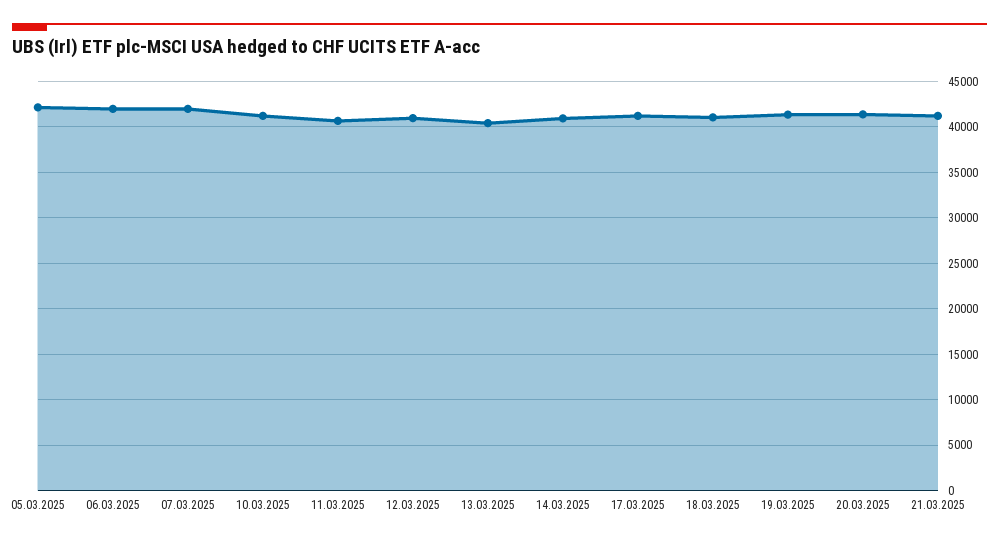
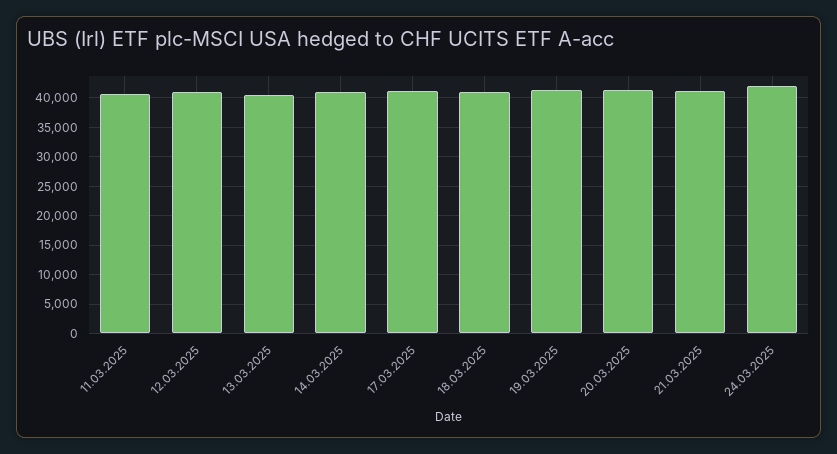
05.03.2025: 42000 -> none
06.03.2025: 42000 -> none
07.03.2025: 42000 -> none
10.03.2025: 41000 -> none
24.03.2025: none -> 42500

